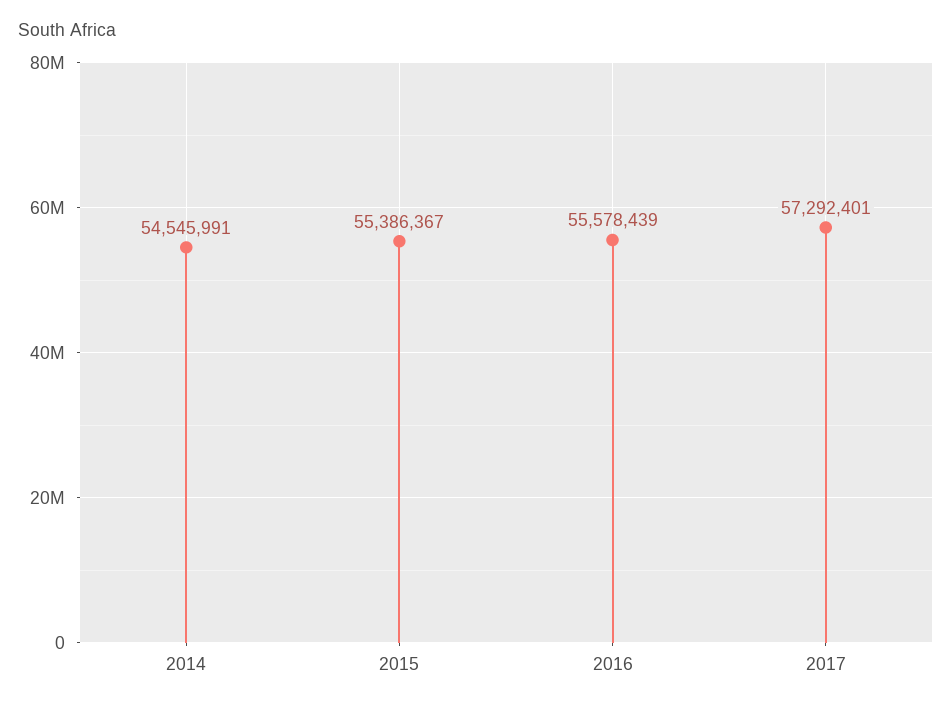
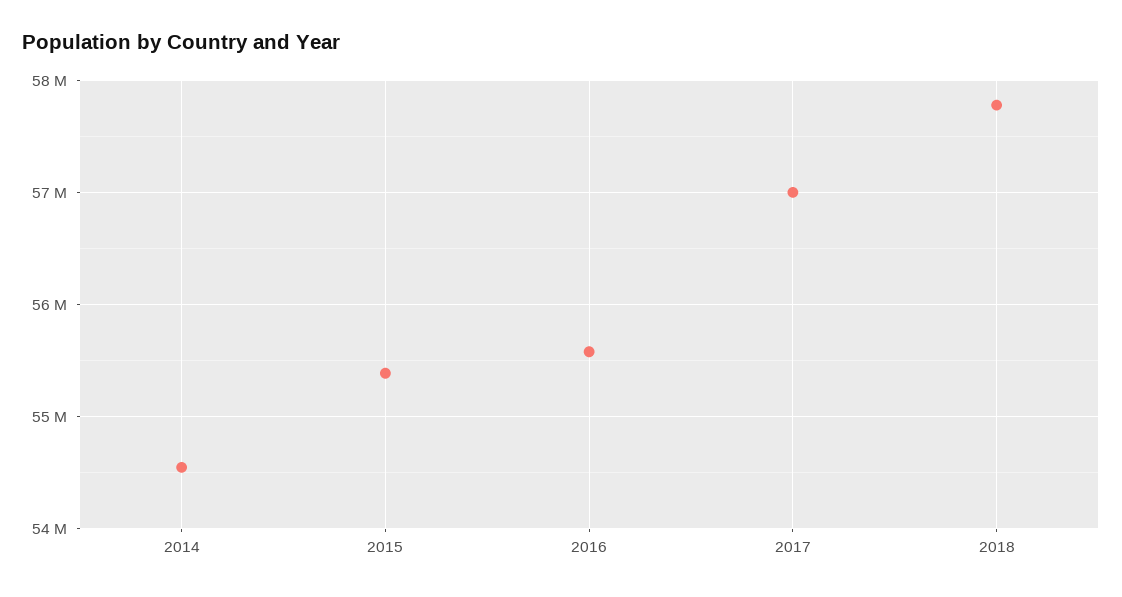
2017: 57292401 -> 57000000
2018: none -> 57800000

